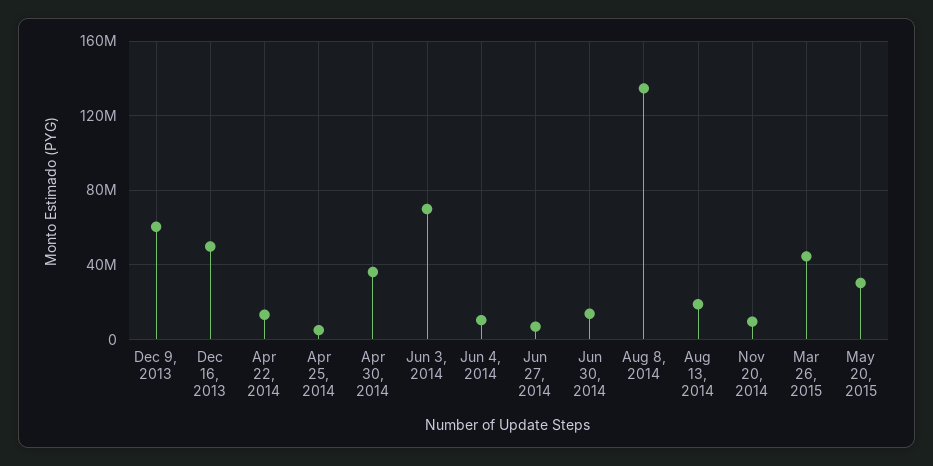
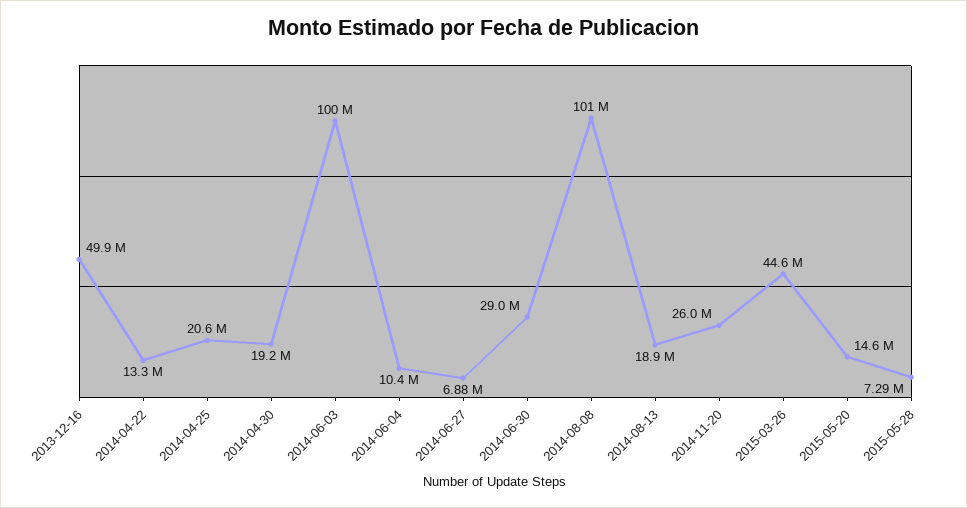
Dec 9, 2013: 60000000 -> none
Apr 25, 2014: 5000000 -> 20600000
Apr 30, 2014: 35000000 -> 19200000
Jun 3, 2014: 70000000 -> 100000000
Jun 30, 2014: 15000000 -> 29000000
Aug 8, 2014: 135000000 -> 101000000
Nov 20, 2014: 10000000 -> 26000000
May 20, 2015: 30000000 -> 14600000
2015-05-28: none -> 7290000

